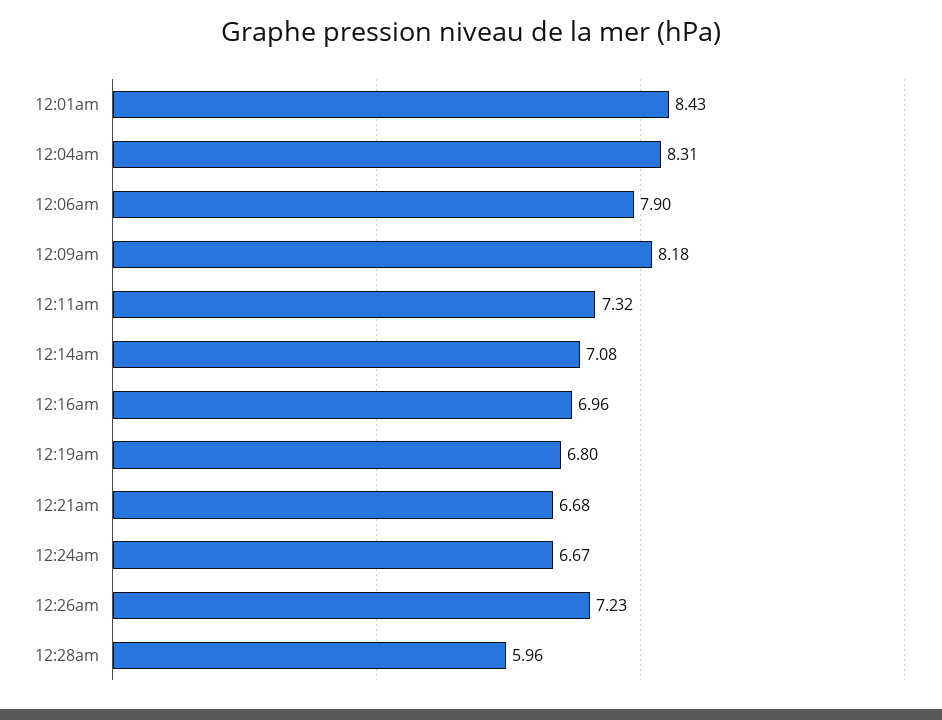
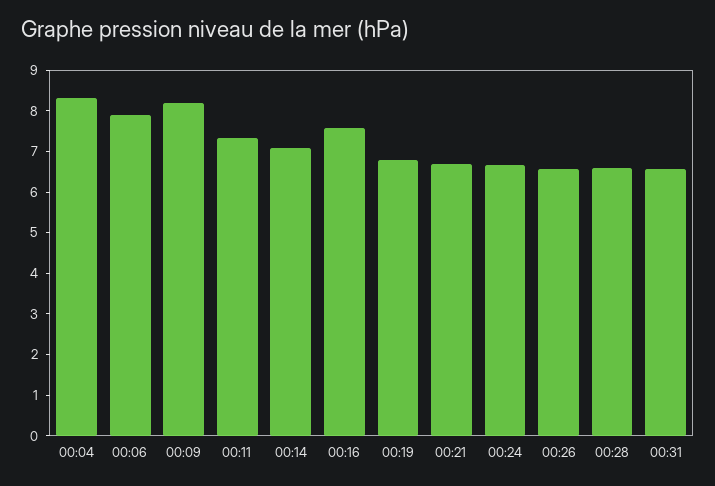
12:01am: 8.43 -> none
12:16am: 6.96 -> 7.6
12:26am: 7.23 -> 6.6
12:28am: 5.96 -> 6.6
00:31: none -> 6.6

